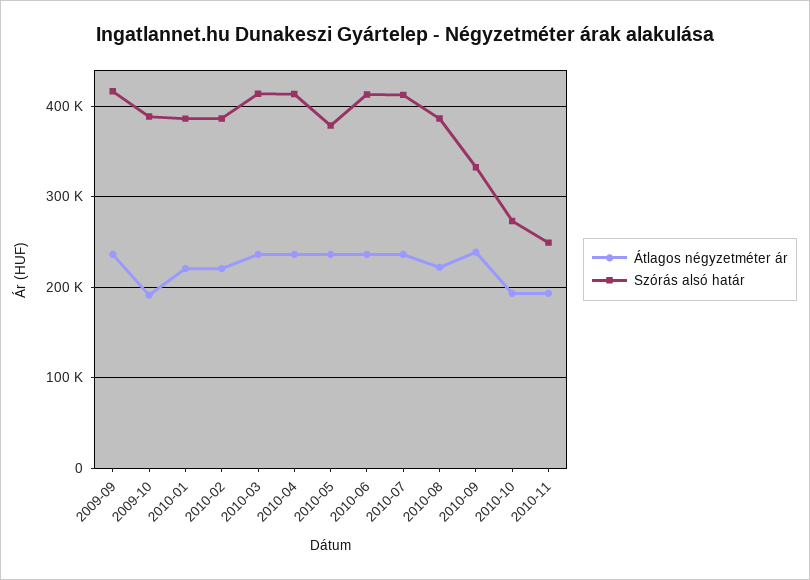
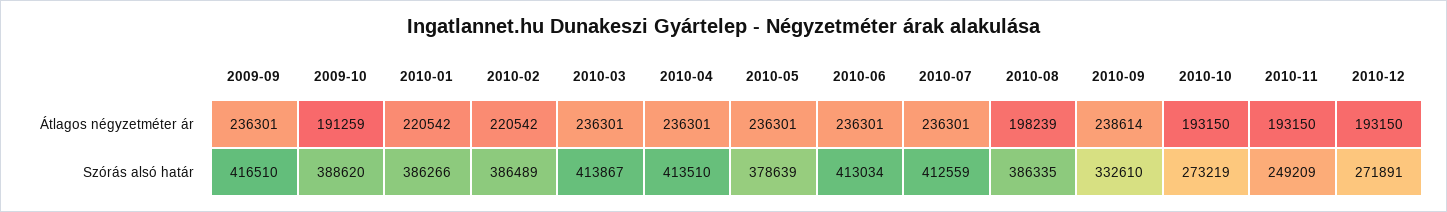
Átlagos négyzetméter ár, 2010-08: 220000 -> 198239
Átlagos négyzetméter ár, 2010-12: none -> 193150
Szórás alsó határ, 2010-12: none -> 271891

